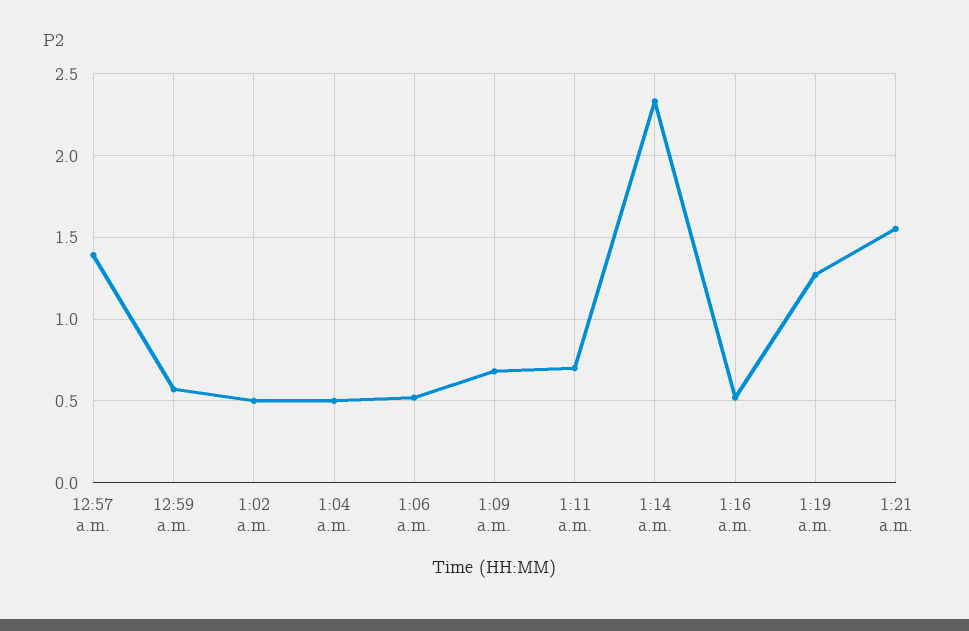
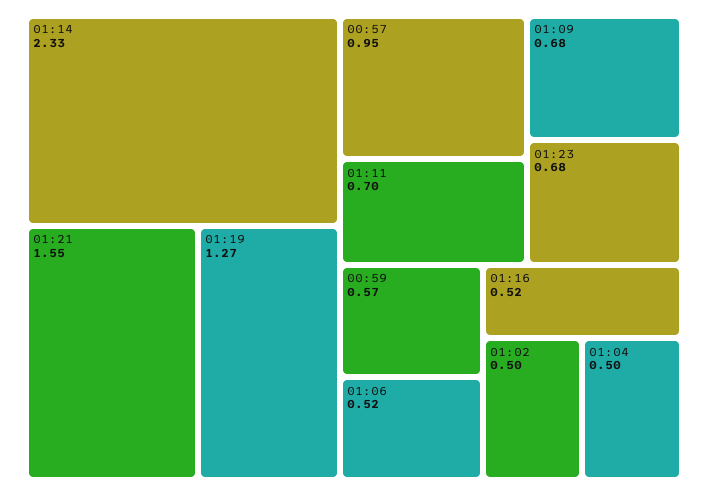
12:57 a.m.: 1.4 -> 0.95
01:23: none -> 0.68

